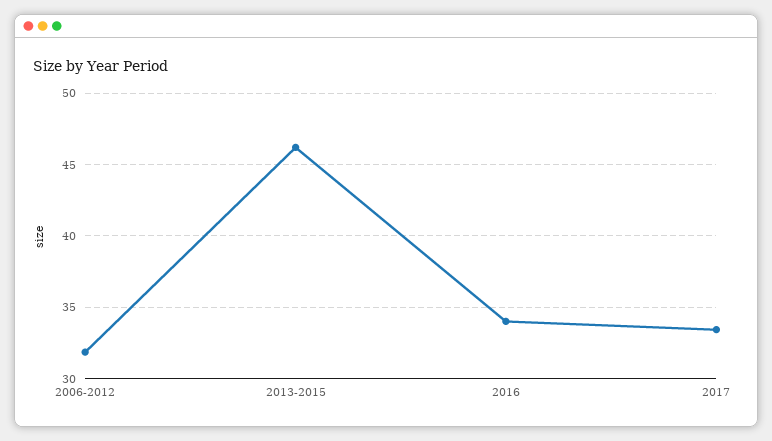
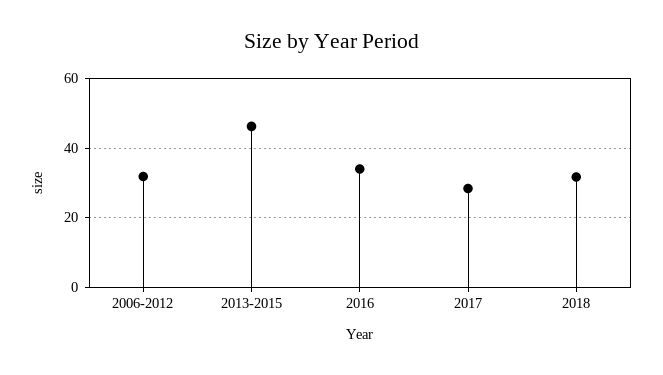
2017: 33.5 -> 28
2018: none -> 32

